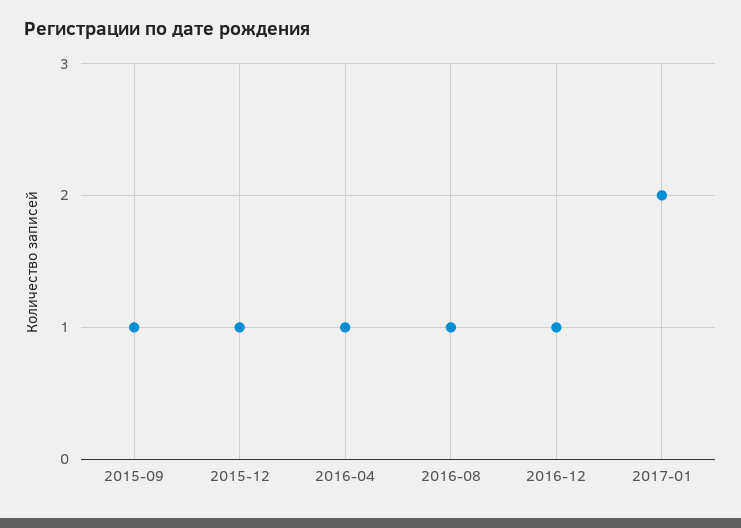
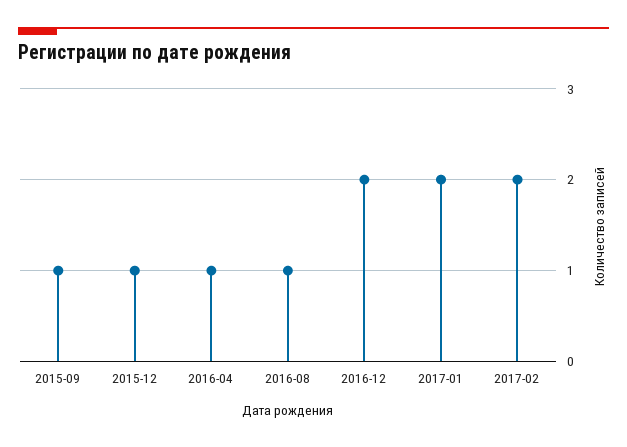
2016-12: 1 -> 2
2017-02: none -> 2

